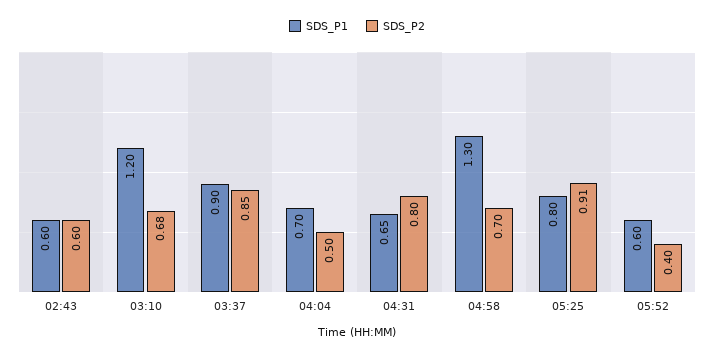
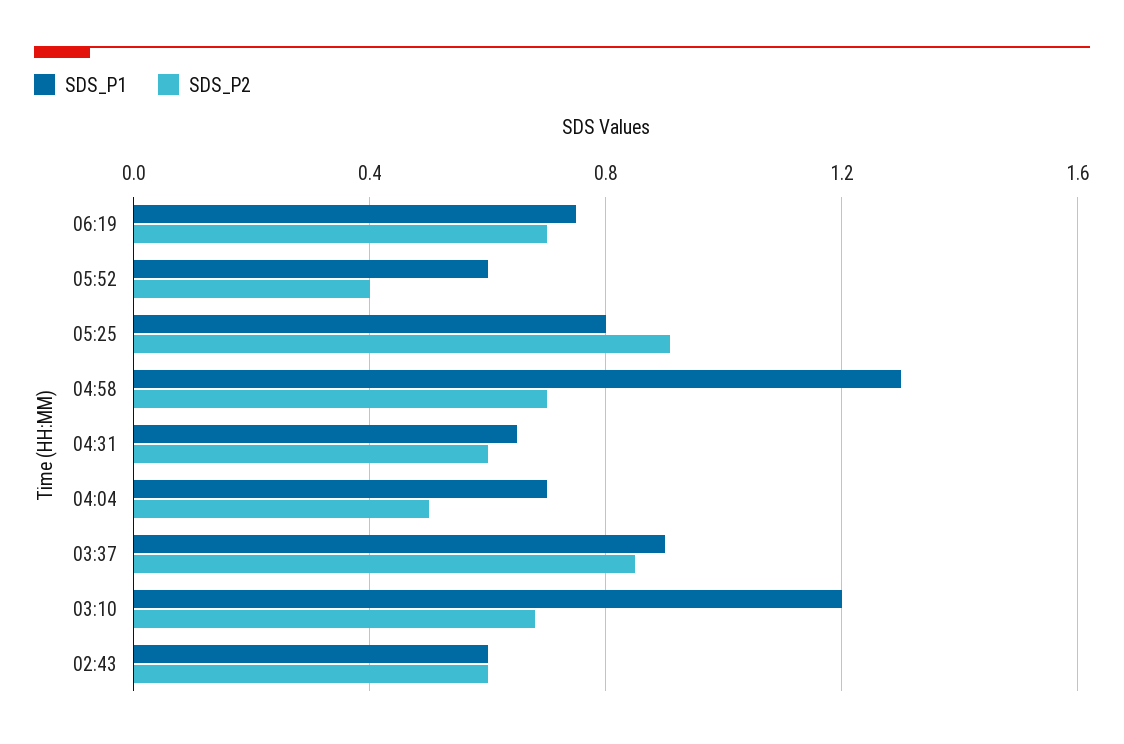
SDS_P2, 04:31: 0.8 -> 0.6
SDS_P1, 06:19: none -> 0.75
SDS_P2, 06:19: none -> 0.7

